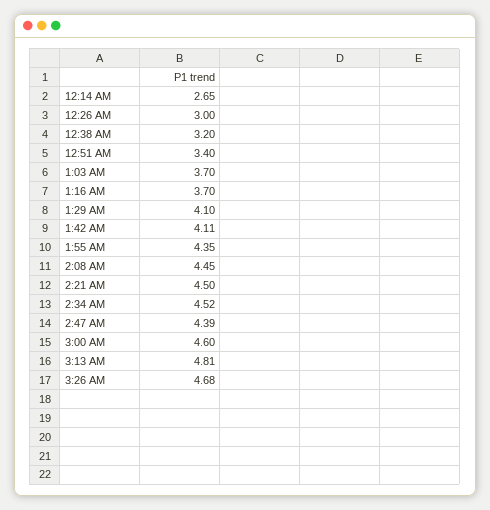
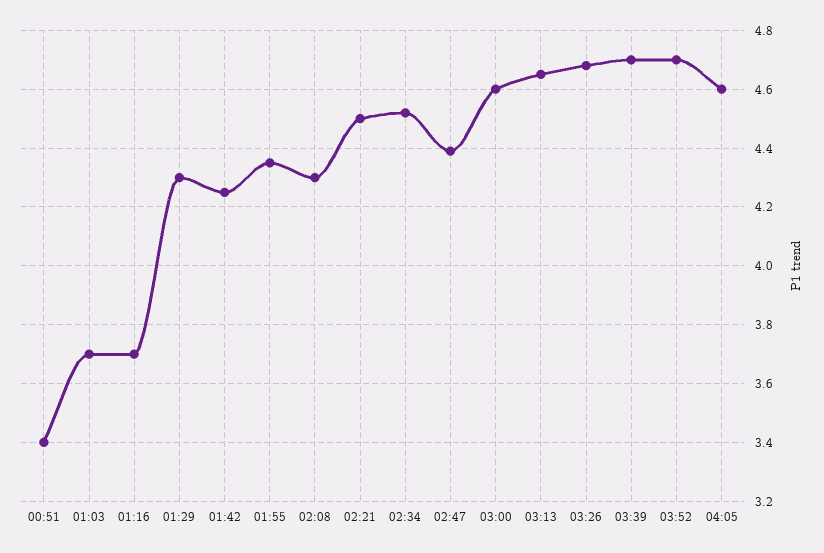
12:14 AM: 2.65 -> none
12:26 AM: 3 -> none
12:38 AM: 3.2 -> none
1:29 AM: 4.1 -> 4.3
1:42 AM: 4.11 -> 4.25
2:08 AM: 4.45 -> 4.3
3:13 AM: 4.81 -> 4.65
03:39: none -> 4.7
03:52: none -> 4.7
04:05: none -> 4.6

